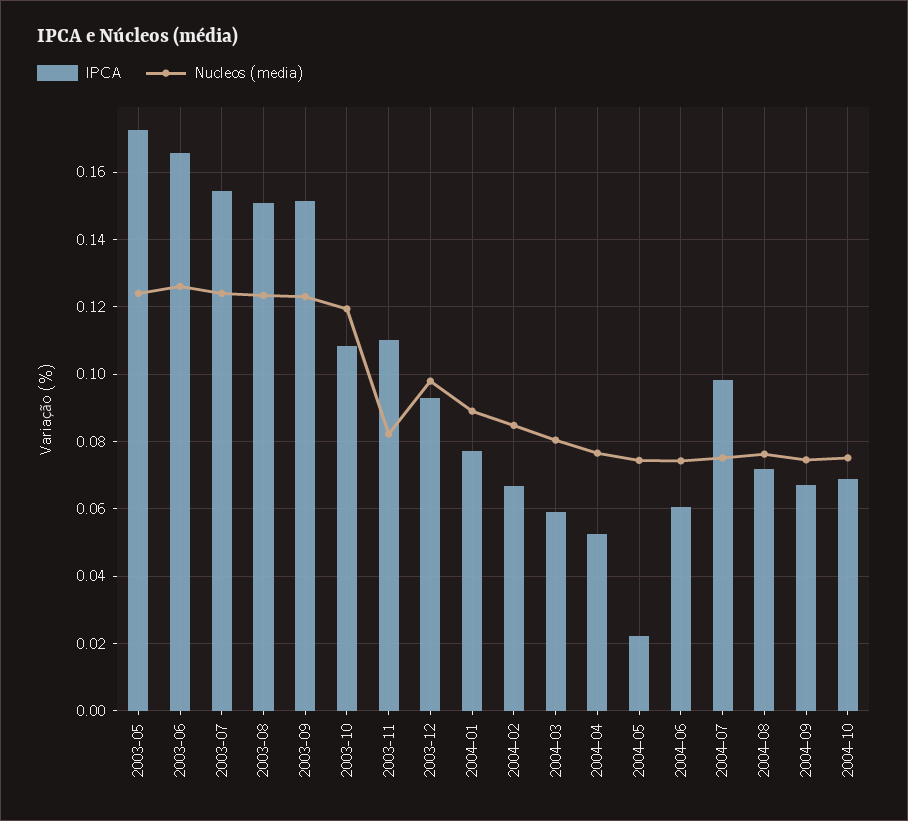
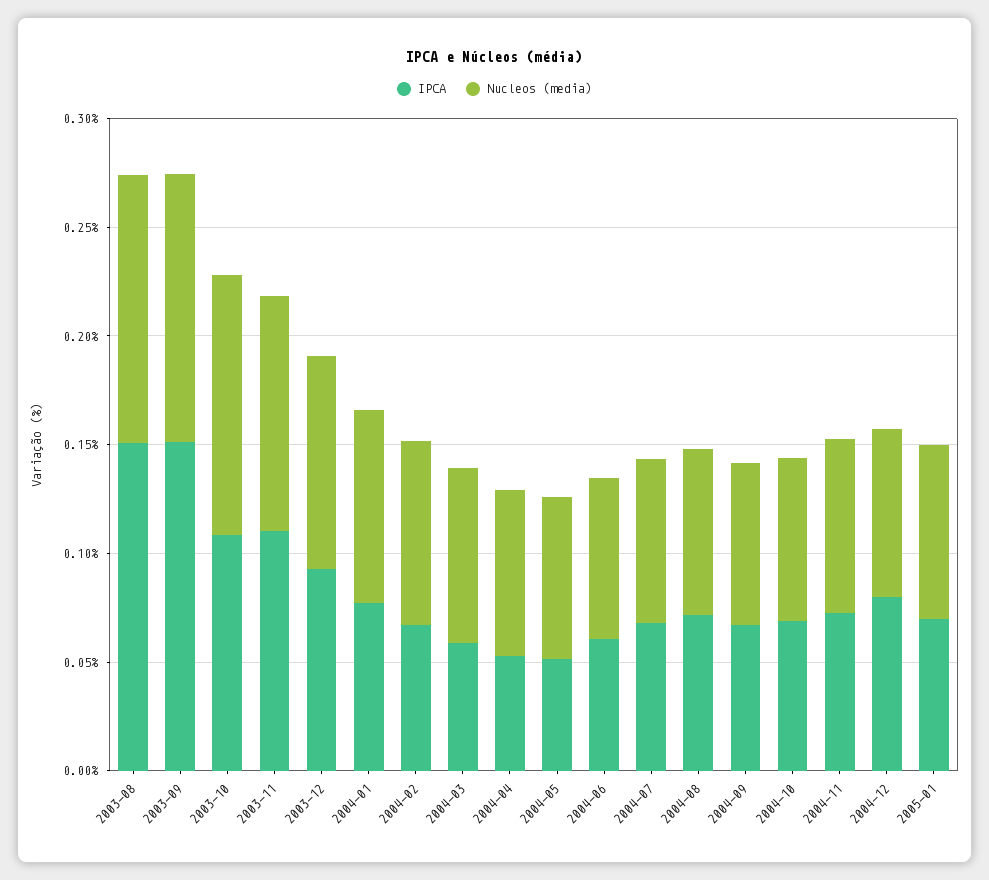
IPCA, 2003-05: 0.172 -> none
Nucleos (media), 2003-05: 0.124 -> none
IPCA, 2003-06: 0.166 -> none
Nucleos (media), 2003-06: 0.126 -> none
IPCA, 2003-07: 0.154 -> none
Nucleos (media), 2003-07: 0.124 -> none
Nucleos (media), 2003-11: 0.082 -> 0.11
IPCA, 2004-05: 0.022 -> 0.05
IPCA, 2004-07: 0.098 -> 0.07
IPCA, 2004-11: none -> 0.07
Nucleos (media), 2004-11: none -> 0.08
IPCA, 2004-12: none -> 0.08
Nucleos (media), 2004-12: none -> 0.08
IPCA, 2005-01: none -> 0.07
Nucleos (media), 2005-01: none -> 0.08

